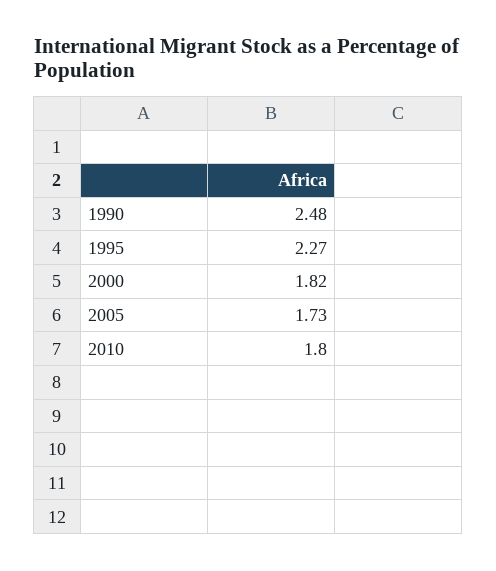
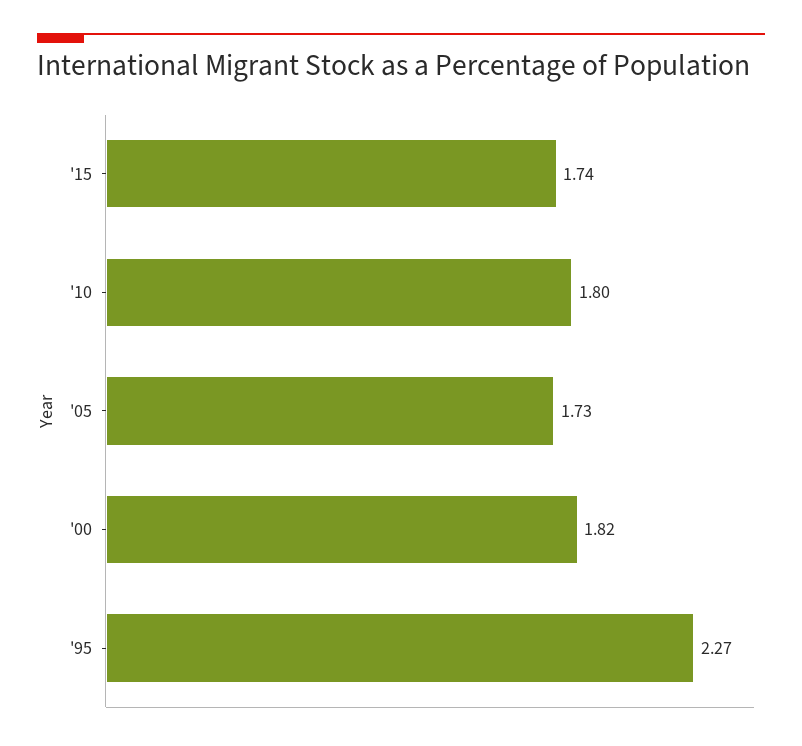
1990: 2.48 -> none
'15: none -> 1.74

